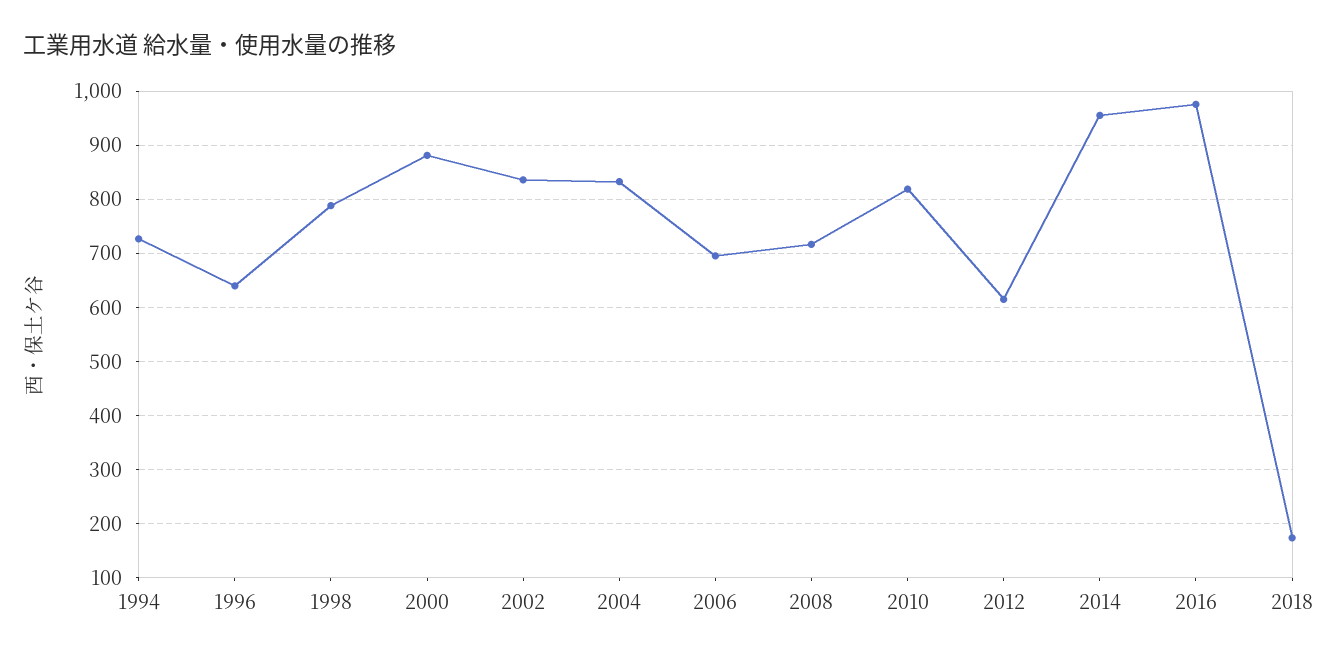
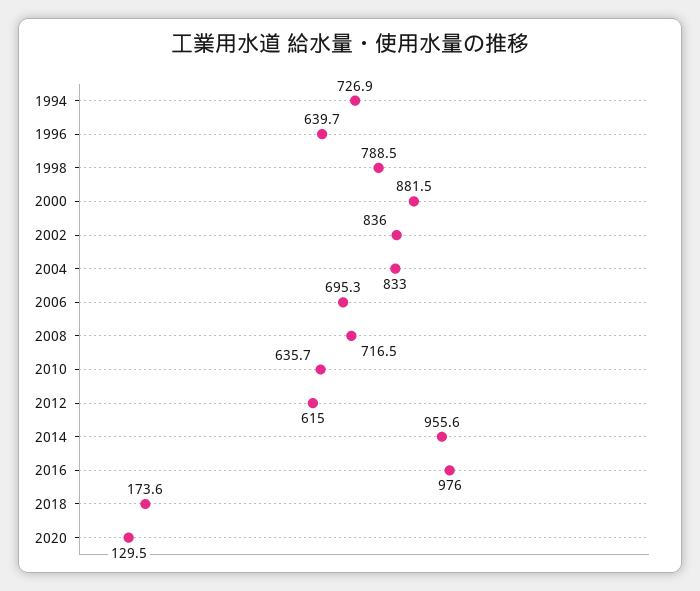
2010: 820 -> 635.7
2020: none -> 129.5

